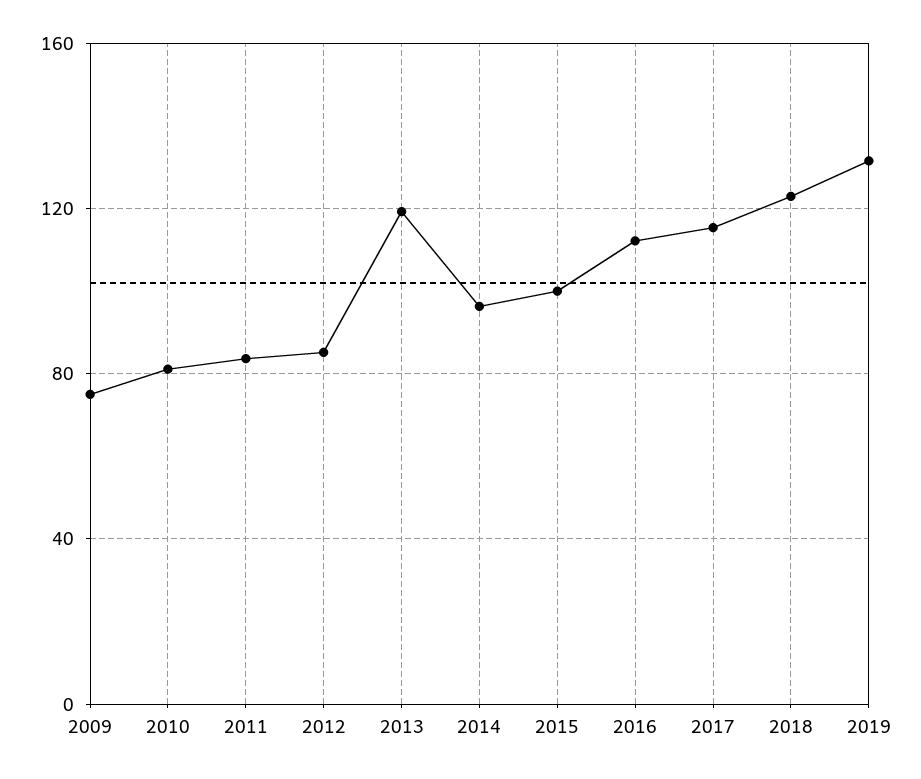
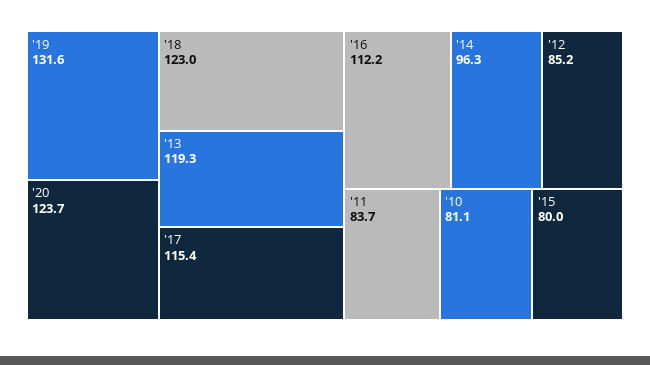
2009: 75 -> none
2015: 100 -> 80
'20: none -> 123.7

